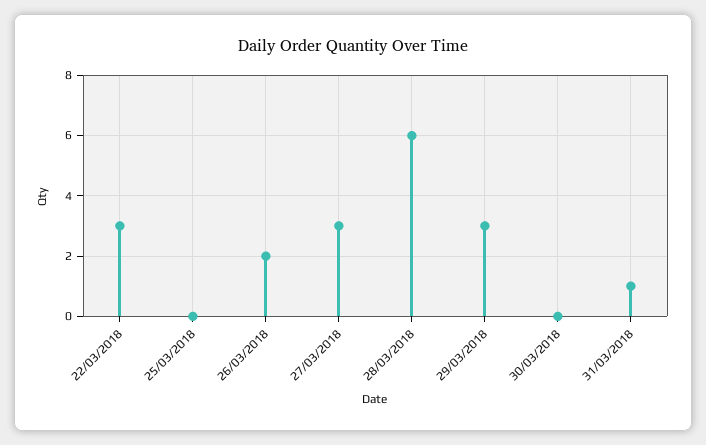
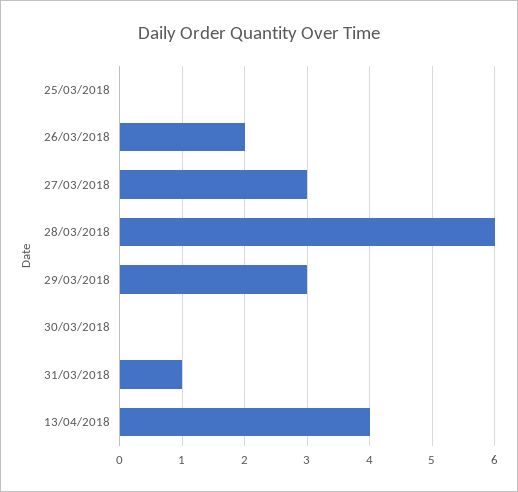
22/03/2018: 3 -> none
13/04/2018: none -> 4

